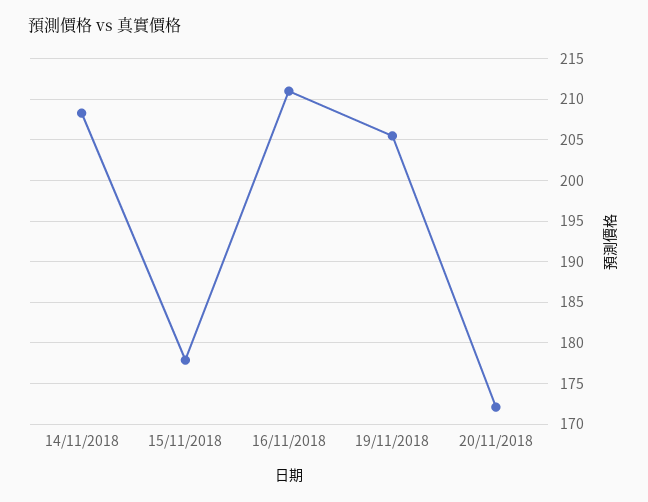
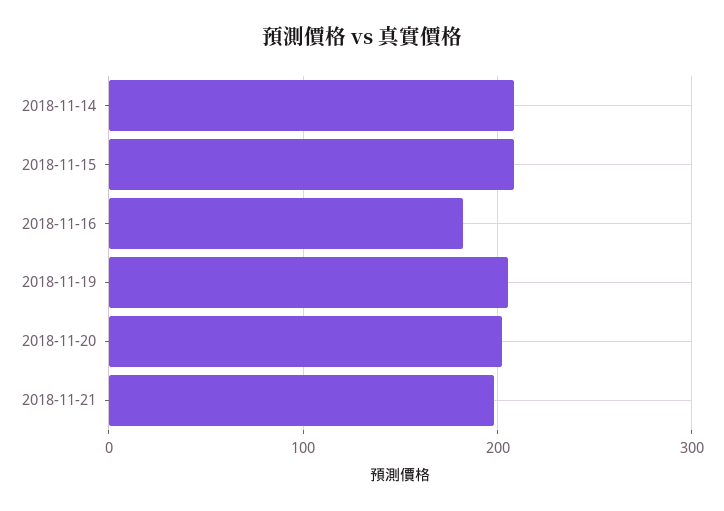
15/11/2018: 178 -> 210
16/11/2018: 211 -> 180
20/11/2018: 172 -> 200
2018-11-21: none -> 200

